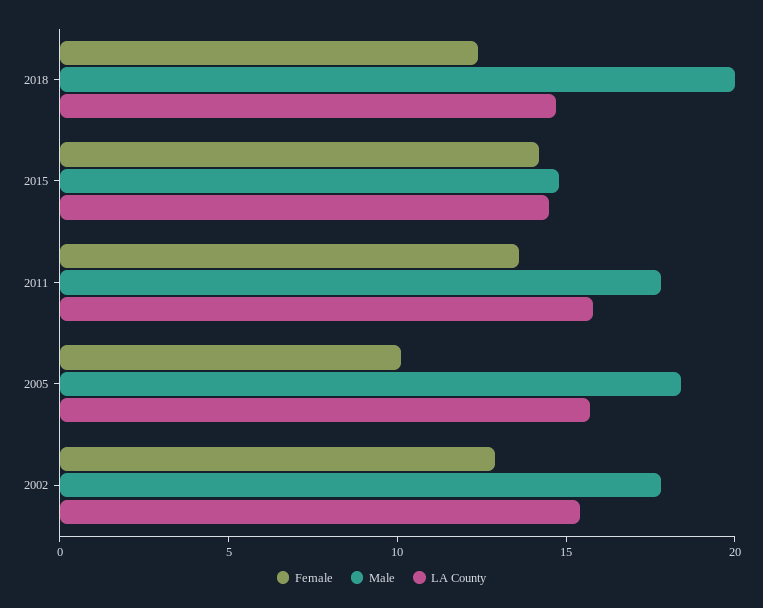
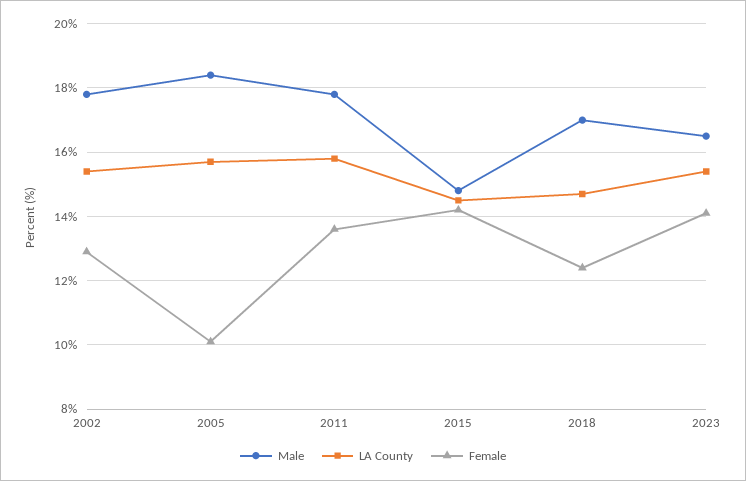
Male, 2018: 20 -> 17
Male, 2023: none -> 16.5
LA County, 2023: none -> 15.5
Female, 2023: none -> 14

